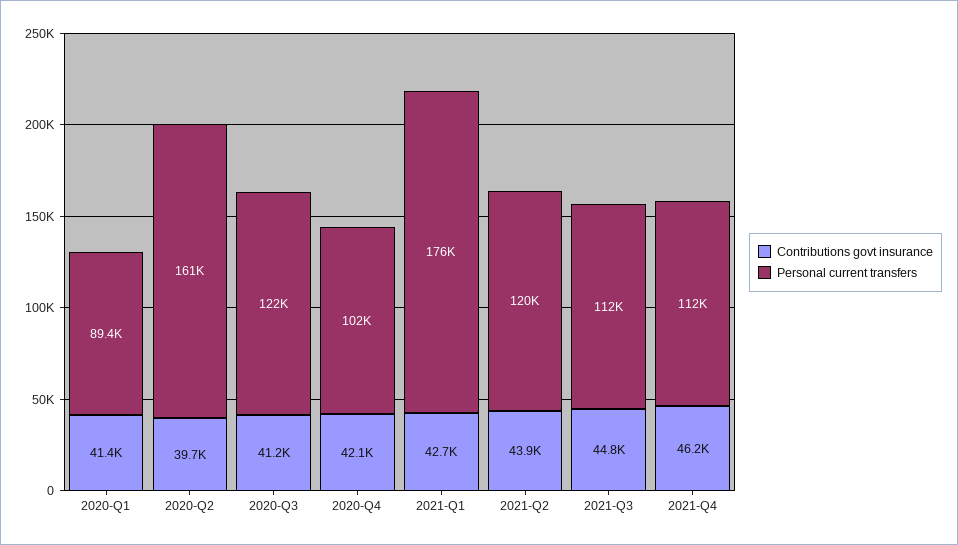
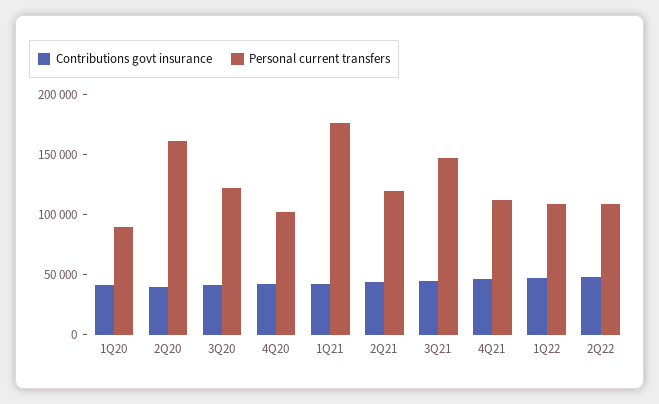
Personal current transfers, 2021-Q3: 112000 -> 150000
Contributions govt insurance, 1Q22: none -> 50000
Personal current transfers, 1Q22: none -> 110000
Contributions govt insurance, 2Q22: none -> 50000
Personal current transfers, 2Q22: none -> 110000

